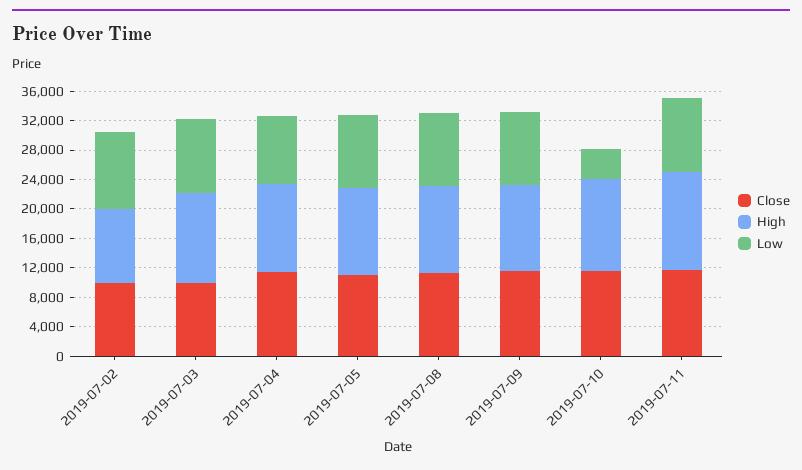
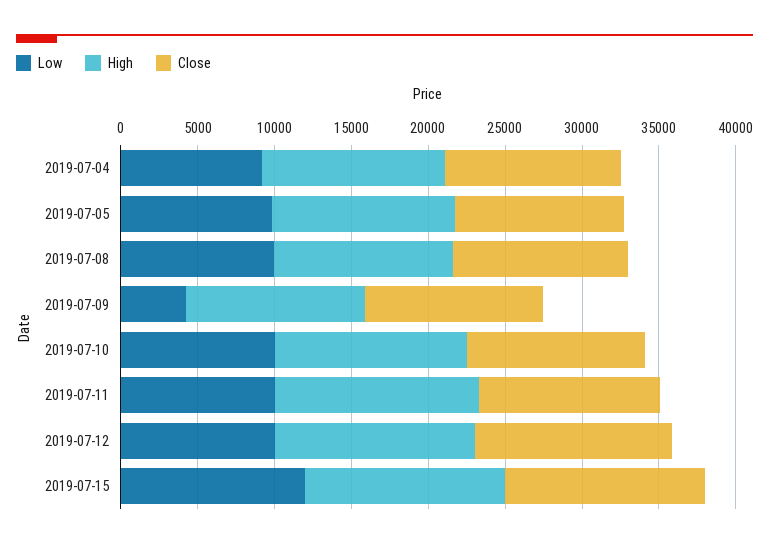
Close, 2019-07-02: 10000 -> none
High, 2019-07-02: 10000 -> none
Low, 2019-07-02: 10000 -> none
Close, 2019-07-03: 10000 -> none
High, 2019-07-03: 12000 -> none
Low, 2019-07-03: 10000 -> none
Low, 2019-07-09: 10000 -> 4000
Low, 2019-07-10: 4000 -> 10000
Low, 2019-07-12: none -> 10000
High, 2019-07-12: none -> 13000
Close, 2019-07-12: none -> 13000
Low, 2019-07-15: none -> 12000
High, 2019-07-15: none -> 13000
Close, 2019-07-15: none -> 13000

